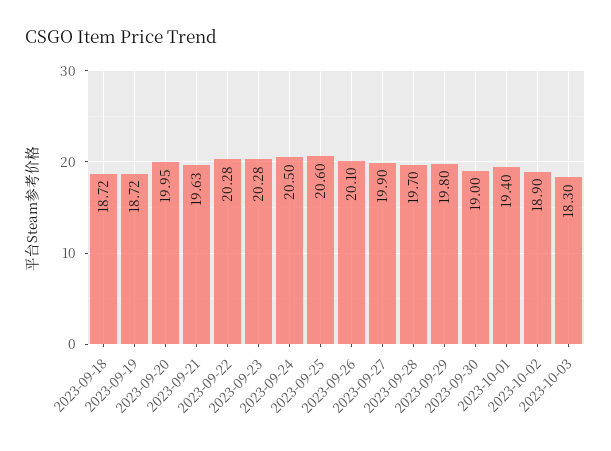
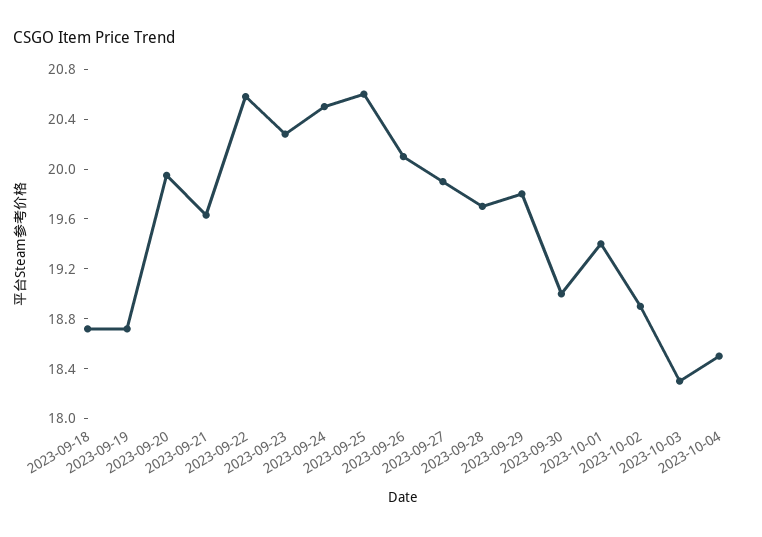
2023-09-22: 20.28 -> 20.6
2023-10-04: none -> 18.5

